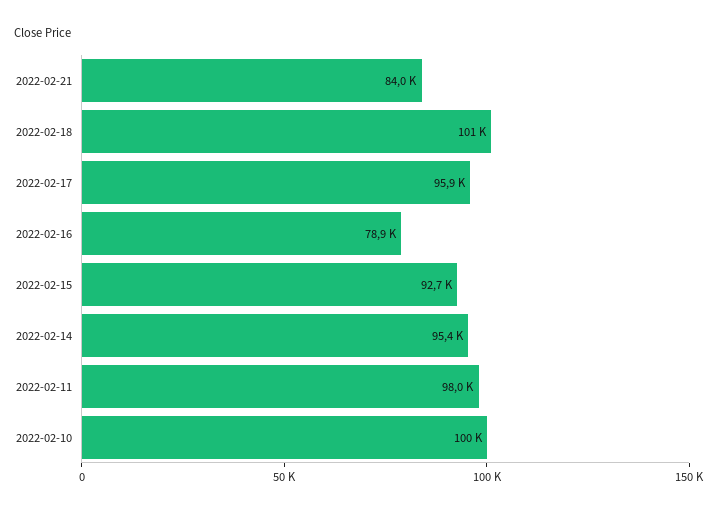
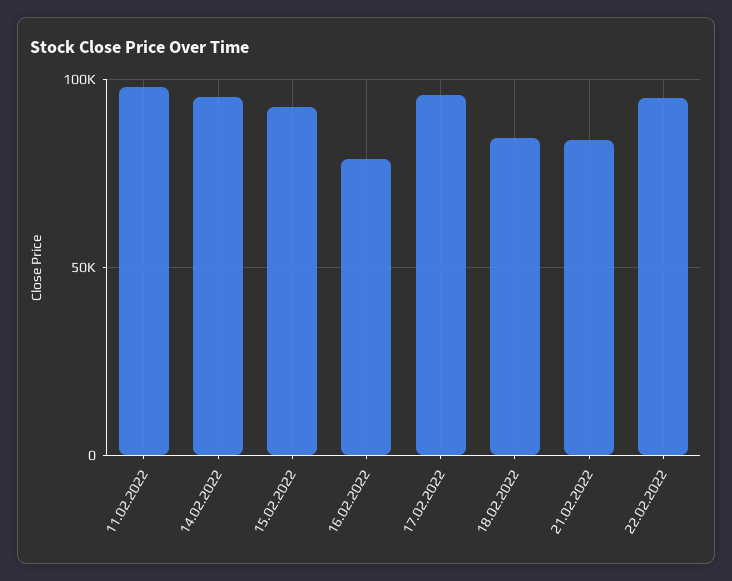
2022-02-18: 101000 -> 85000
2022-02-10: 100000 -> none
22.02.2022: none -> 95000

